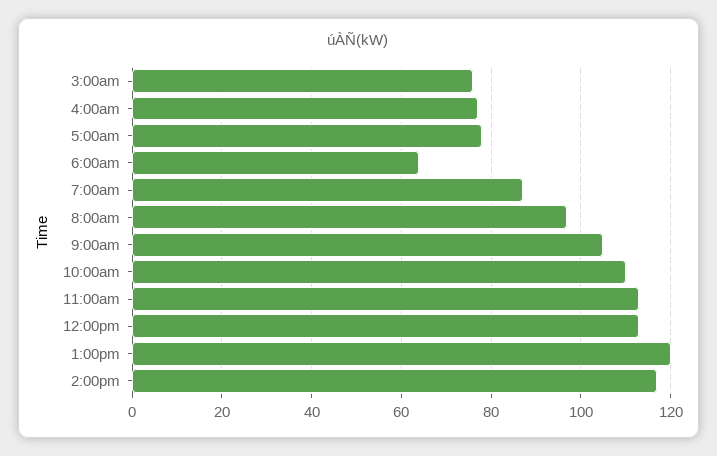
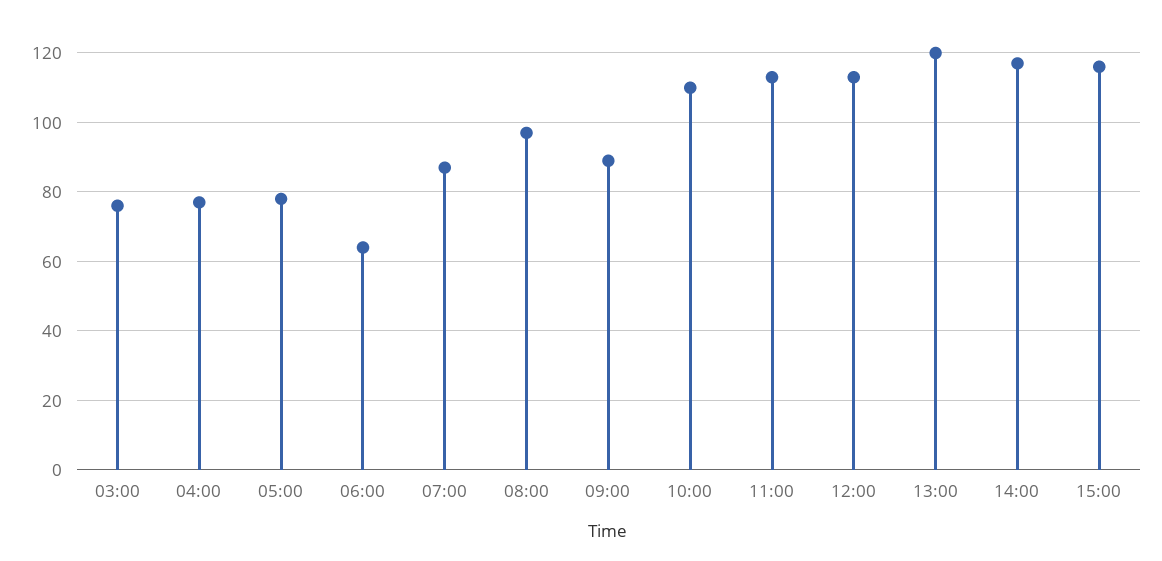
9:00am: 105 -> 90
15:00: none -> 115

